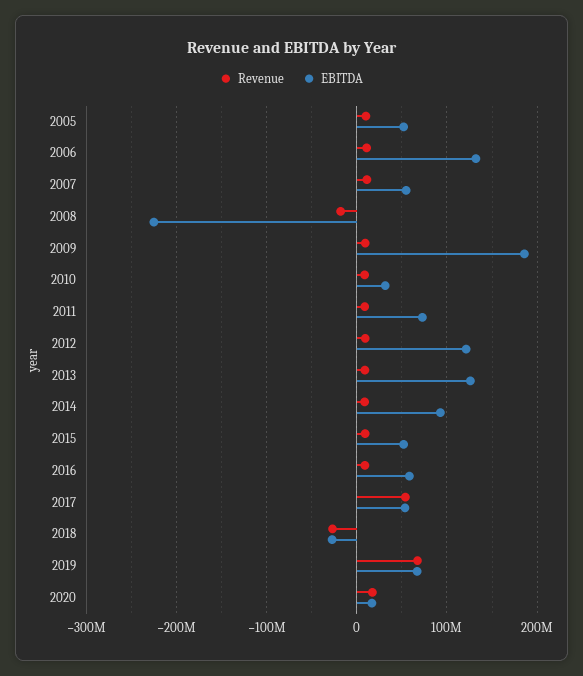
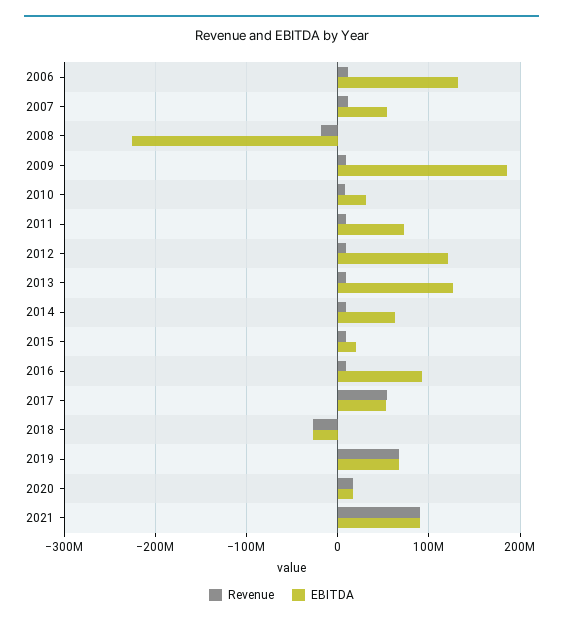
Revenue, 2005: 10000000 -> none
EBITDA, 2005: 50000000 -> none
EBITDA, 2014: 90000000 -> 60000000
EBITDA, 2015: 50000000 -> 20000000
EBITDA, 2016: 60000000 -> 90000000
Revenue, 2021: none -> 90000000
EBITDA, 2021: none -> 90000000

